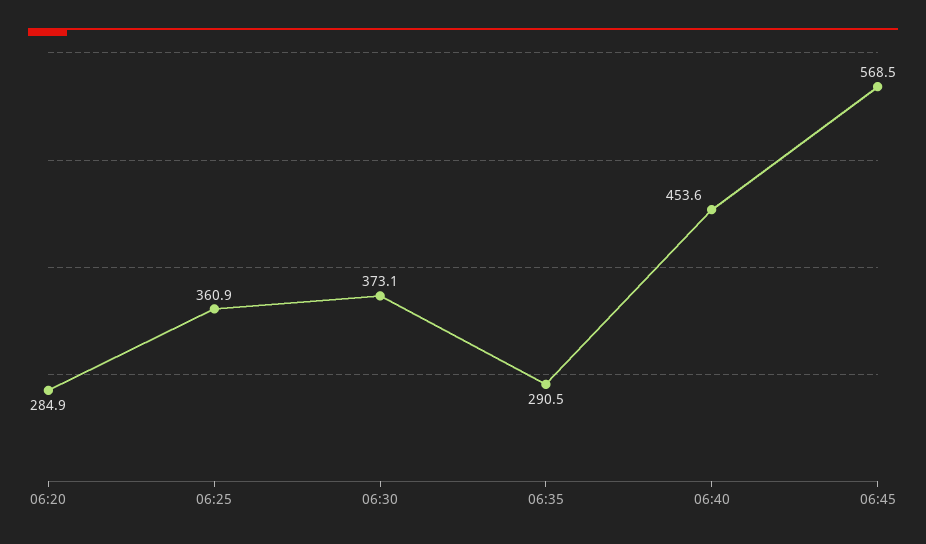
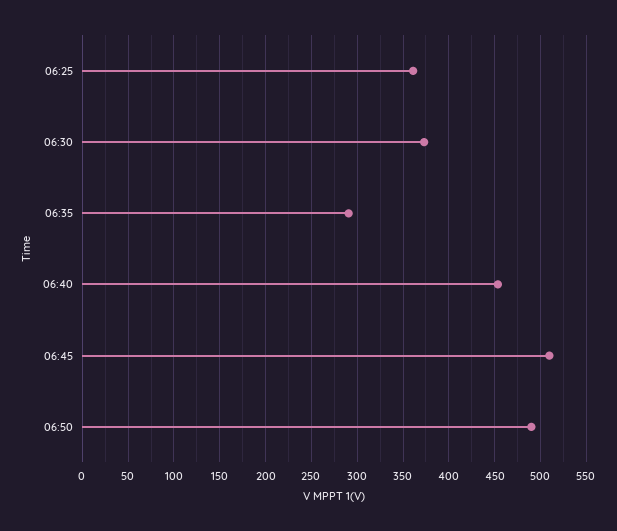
06:20: 284.9 -> none
06:45: 568.5 -> 510
06:50: none -> 490

